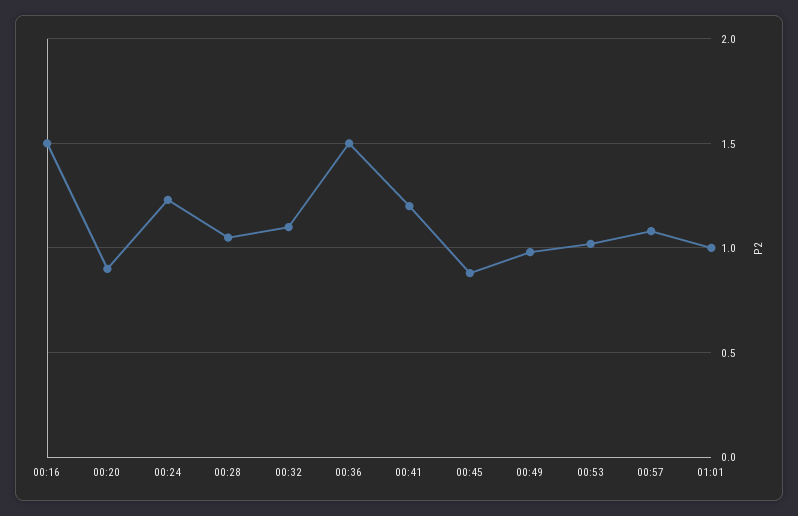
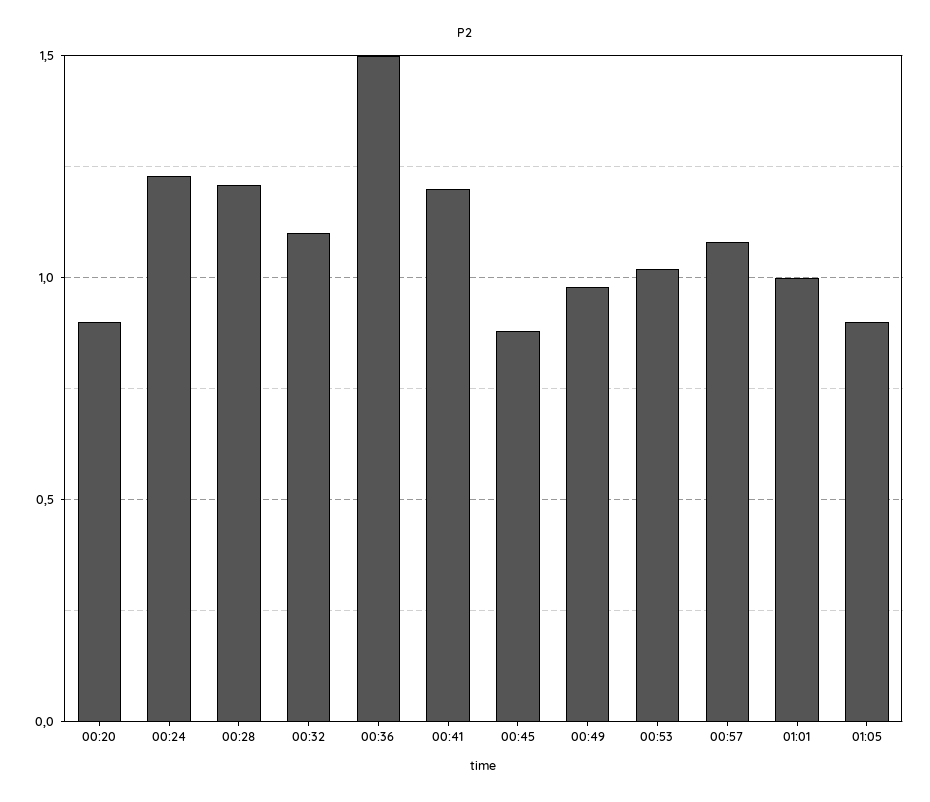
00:16: 1.5 -> none
00:28: 1.05 -> 1.2
01:05: none -> 0.9

